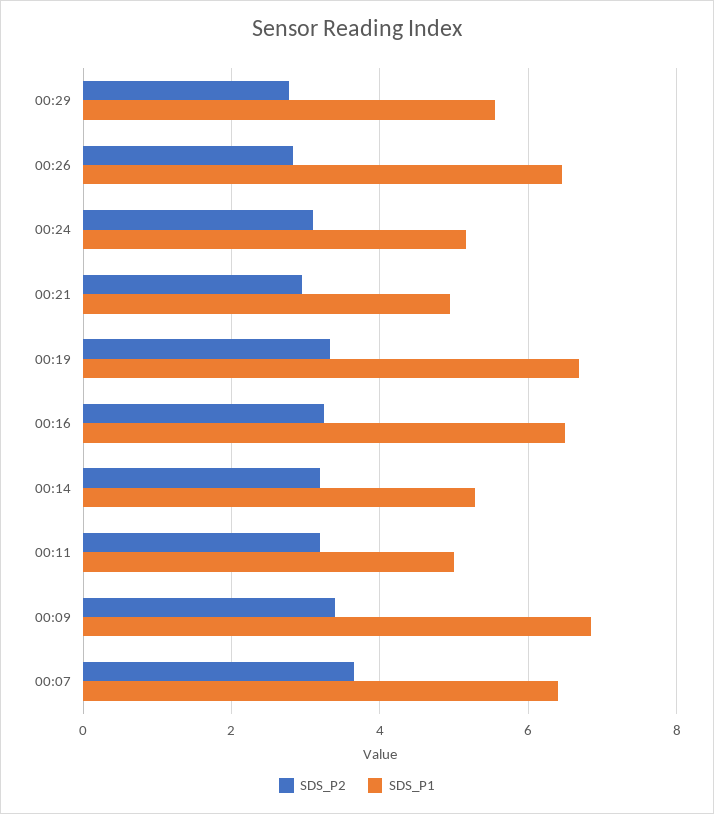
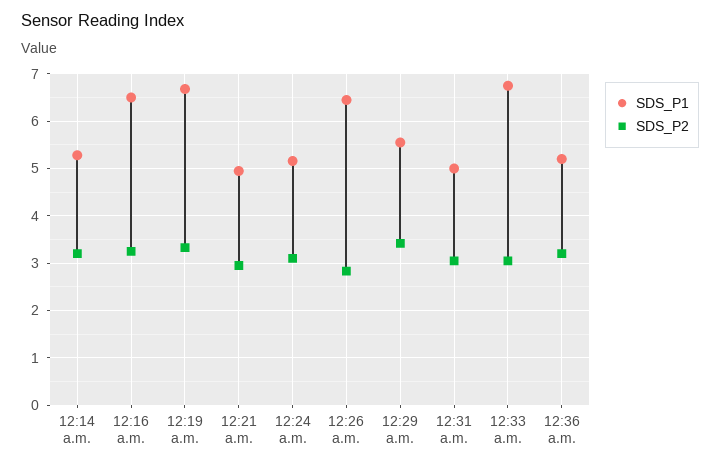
SDS_P2, 00:29: 2.8 -> 3.4
SDS_P2, 00:11: 3.2 -> none
SDS_P1, 00:11: 5 -> none
SDS_P2, 00:09: 3.4 -> none
SDS_P1, 00:09: 6.8 -> none
SDS_P2, 00:07: 3.6 -> none
SDS_P1, 00:07: 6.4 -> none
SDS_P1, 12:31 a.m.: none -> 5
SDS_P2, 12:31 a.m.: none -> 3
SDS_P1, 12:33 a.m.: none -> 6.8
SDS_P2, 12:33 a.m.: none -> 3
SDS_P1, 12:36 a.m.: none -> 5.2
SDS_P2, 12:36 a.m.: none -> 3.2

